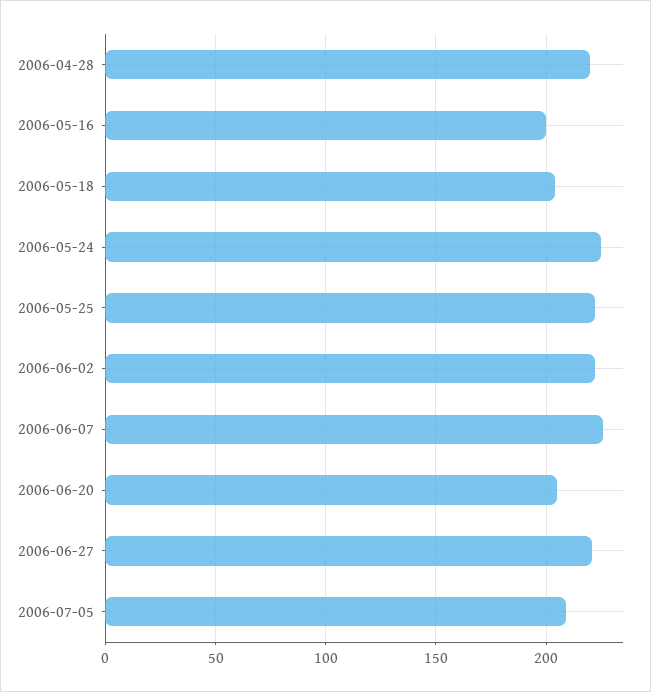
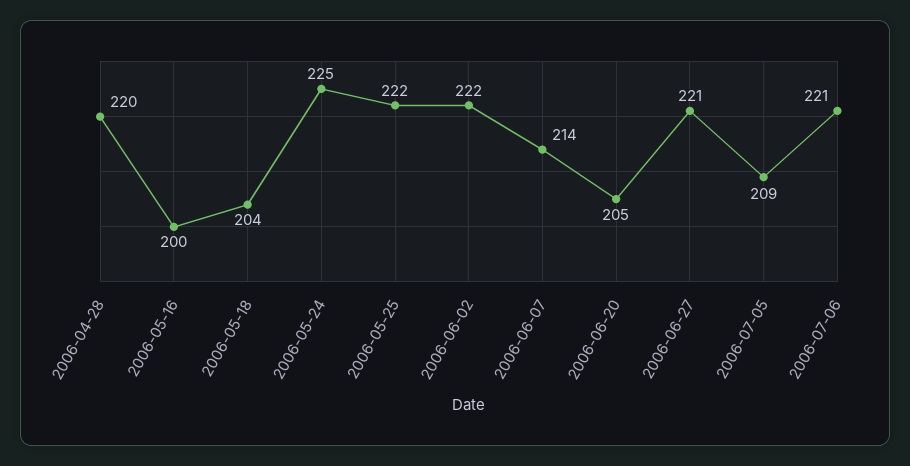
2006-06-07: 225 -> 214
2006-07-06: none -> 221

